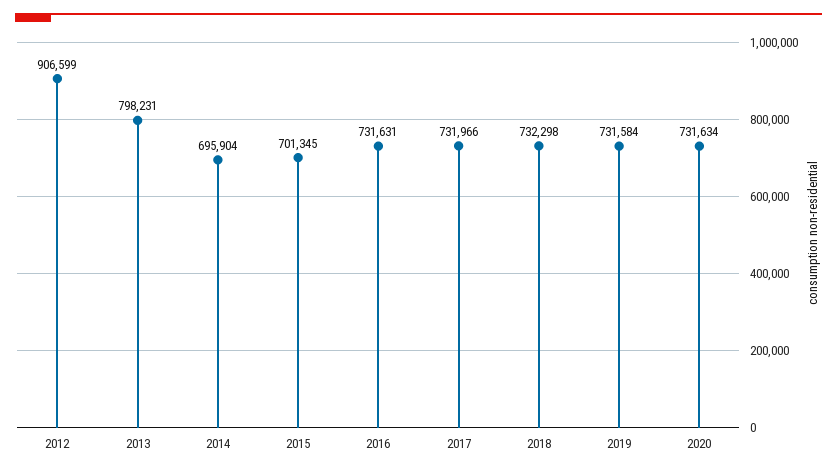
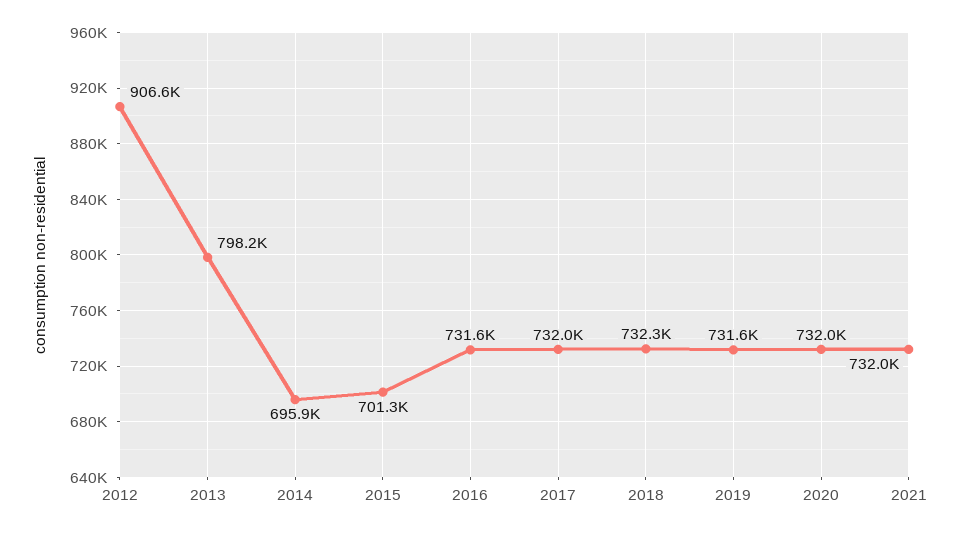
2020: 731634 -> 732000
2021: none -> 732000

